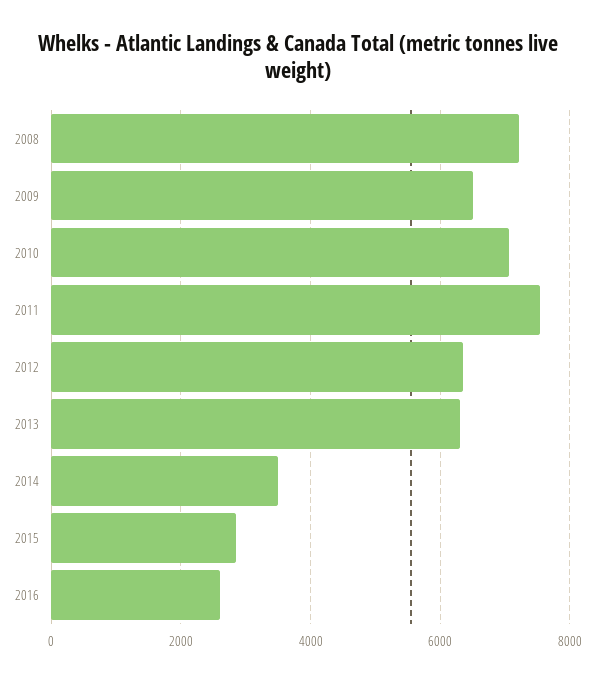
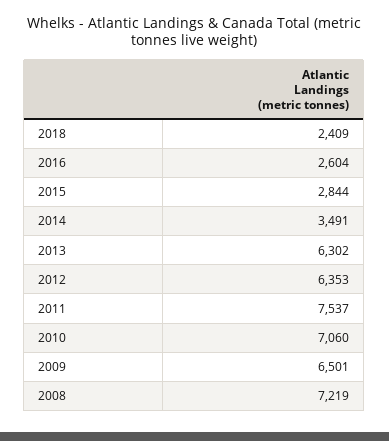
2018: none -> 2409

